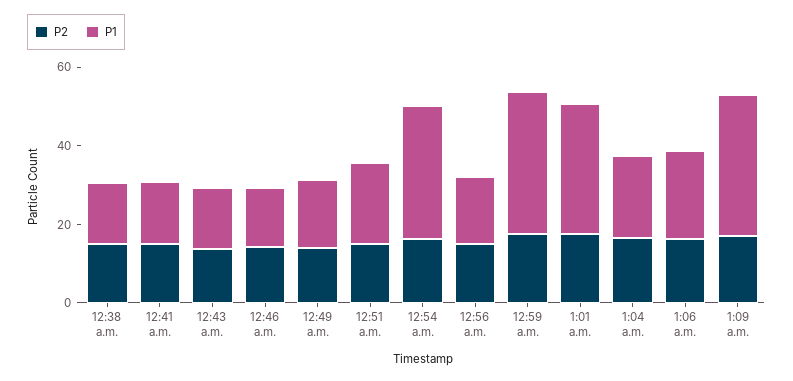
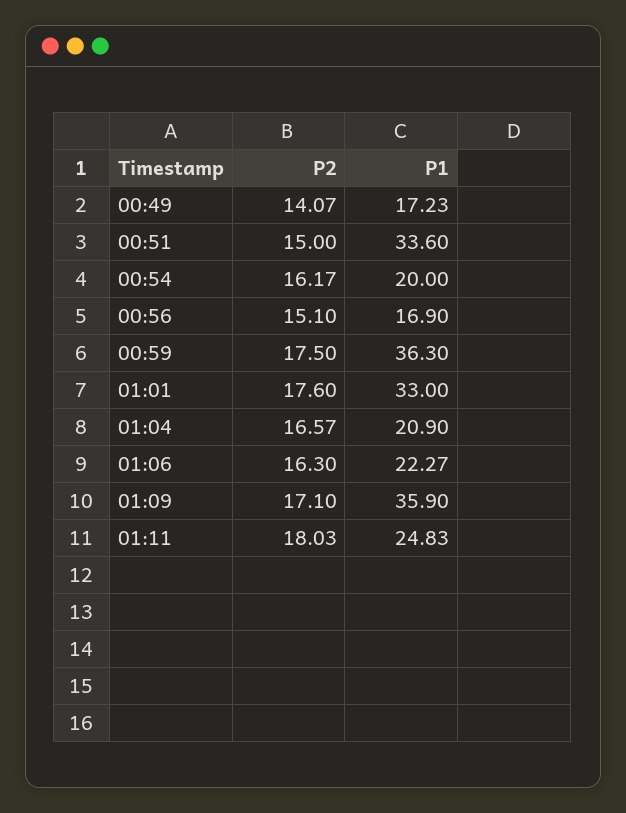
P2, 12:38 a.m.: 15 -> none
P1, 12:38 a.m.: 15 -> none
P2, 12:41 a.m.: 15 -> none
P1, 12:41 a.m.: 15 -> none
P2, 12:43 a.m.: 15 -> none
P1, 12:43 a.m.: 15 -> none
P2, 12:46 a.m.: 15 -> none
P1, 12:46 a.m.: 15 -> none
P1, 12:51 a.m.: 20 -> 33.6
P1, 12:54 a.m.: 35 -> 20
P2, 01:11: none -> 18.03
P1, 01:11: none -> 24.83

